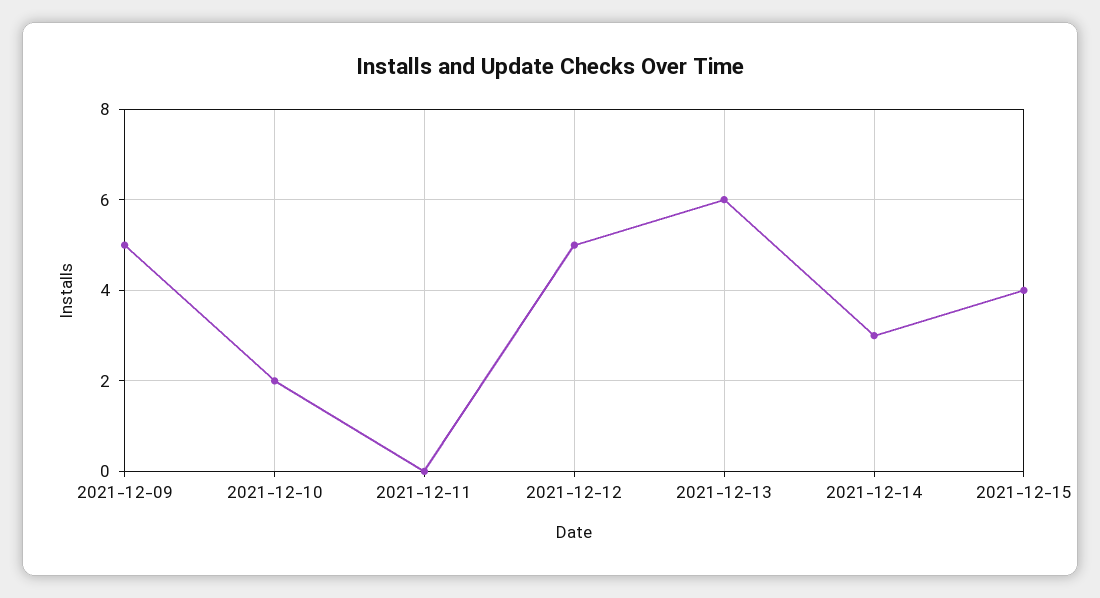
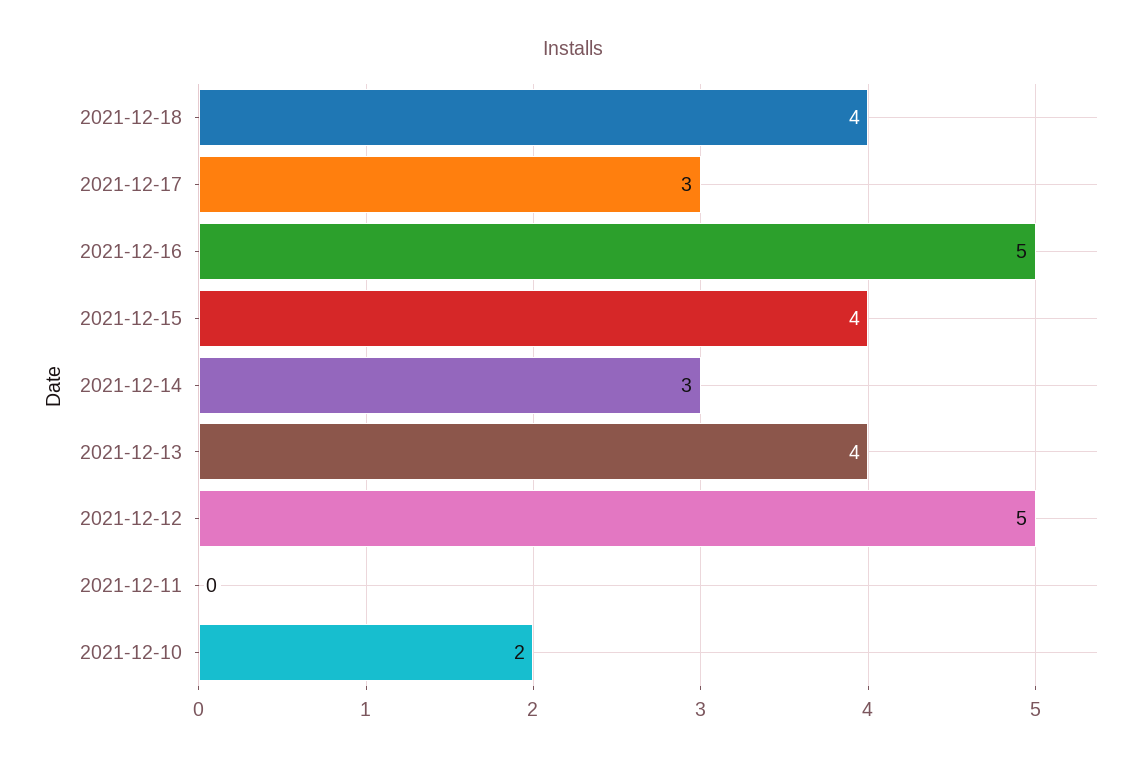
2021-12-09: 5 -> none
2021-12-13: 6 -> 4
2021-12-18: none -> 4
2021-12-17: none -> 3
2021-12-16: none -> 5

